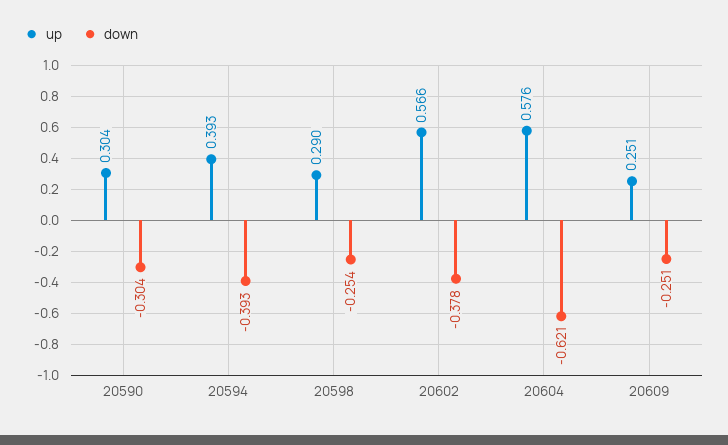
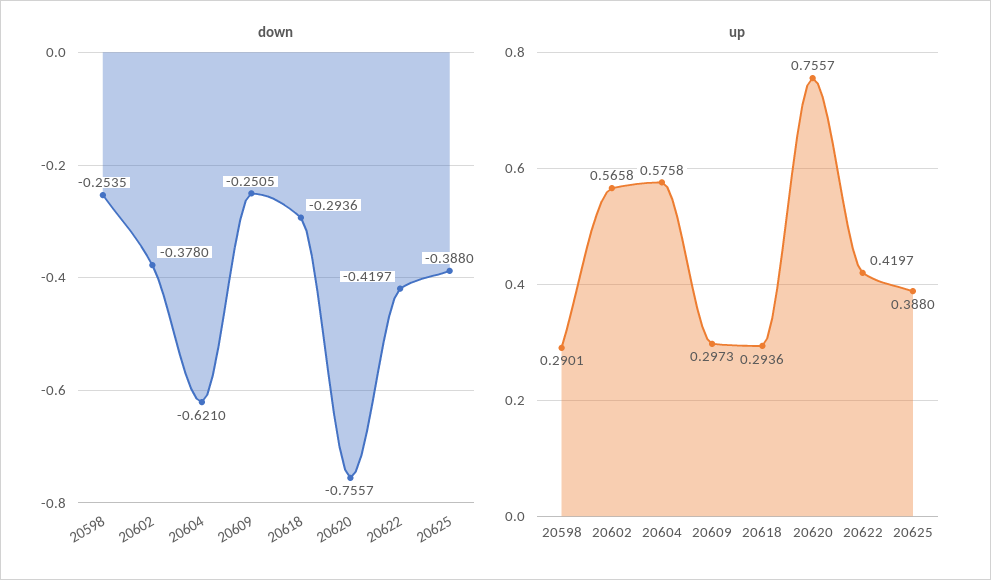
up, 20590: 0.304 -> none
down, 20590: -0.304 -> none
up, 20594: 0.393 -> none
down, 20594: -0.393 -> none
up, 20609: 0.251 -> 0.2973
down, 20618: none -> -0.2936
down, 20620: none -> -0.7557
down, 20622: none -> -0.4197
down, 20625: none -> -0.388
up, 20618: none -> 0.2936
up, 20620: none -> 0.7557
up, 20622: none -> 0.4197
up, 20625: none -> 0.388

